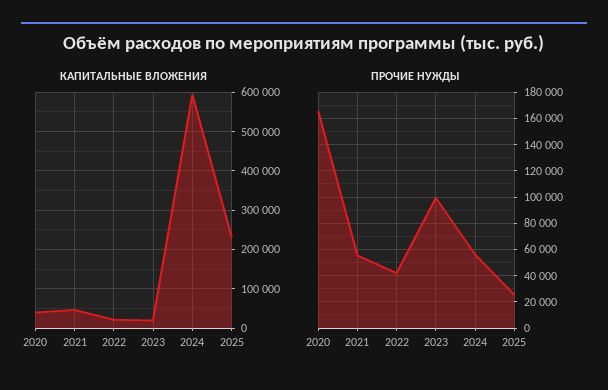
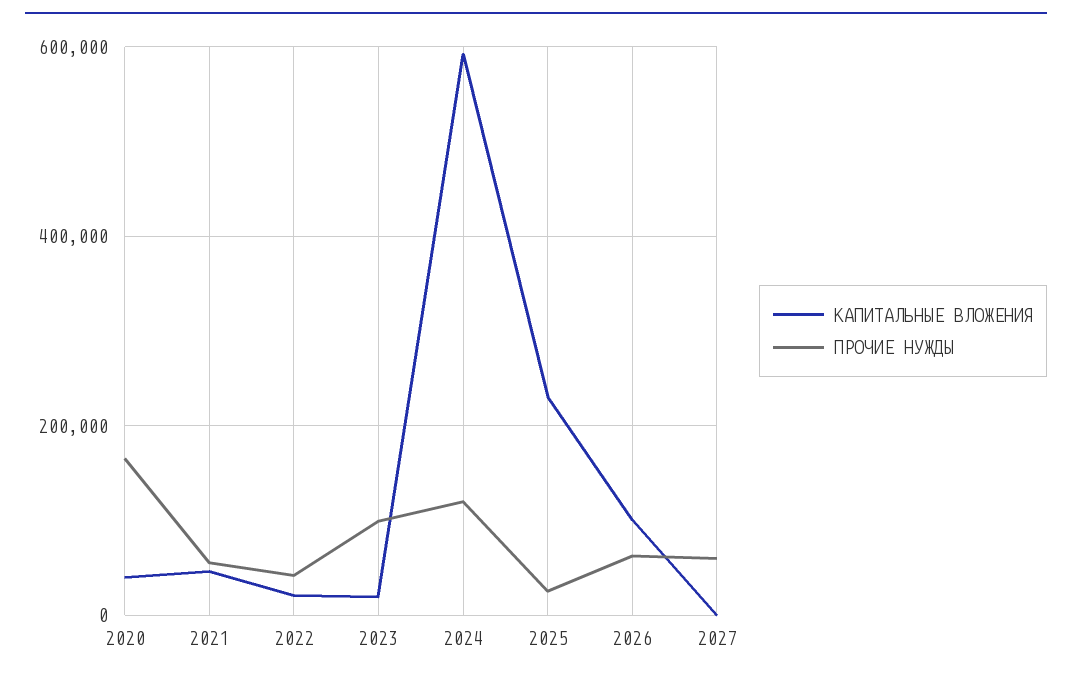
ПРОЧИЕ НУЖДЫ, 2024: 55000 -> 120000
КАПИТАЛЬНЫЕ ВЛОЖЕНИЯ, 2026: none -> 100000
ПРОЧИЕ НУЖДЫ, 2026: none -> 60000
КАПИТАЛЬНЫЕ ВЛОЖЕНИЯ, 2027: none -> 0
ПРОЧИЕ НУЖДЫ, 2027: none -> 60000

